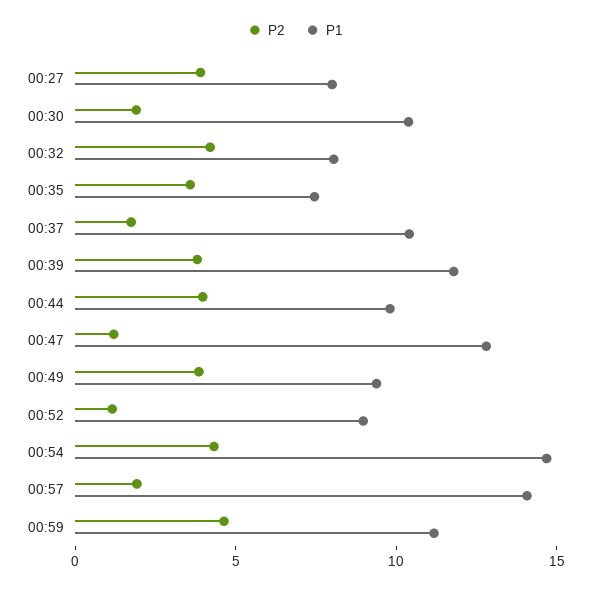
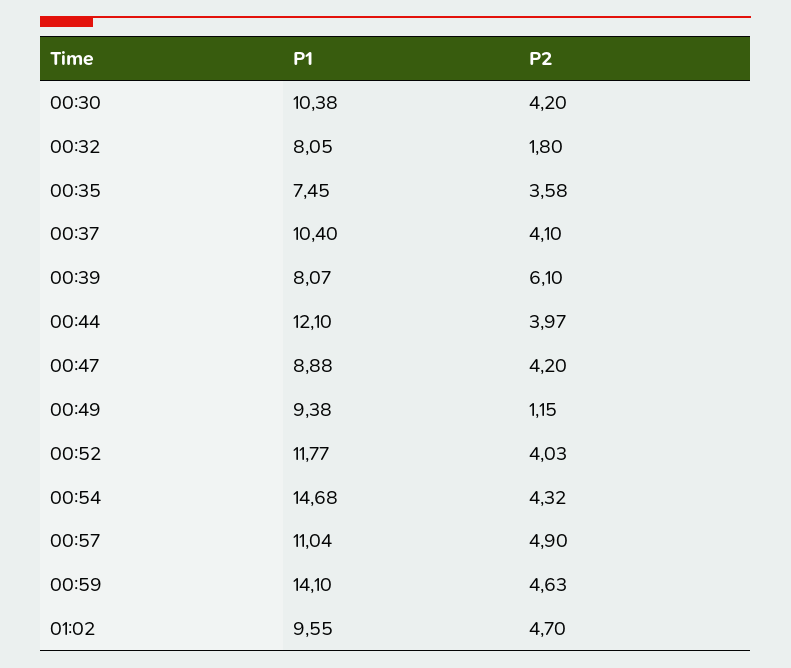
P2, 00:27: 4 -> none
P1, 00:27: 8 -> none
P2, 00:30: 2 -> 4.2
P2, 00:32: 4 -> 1.8
P2, 00:37: 2 -> 4.1
P2, 00:39: 4 -> 6.1
P1, 00:39: 12 -> 8.07
P1, 00:44: 10 -> 12.1
P2, 00:47: 1 -> 4.2
P1, 00:47: 13 -> 8.88
P2, 00:49: 4 -> 1.15
P2, 00:52: 1 -> 4.03
P1, 00:52: 9 -> 11.77
P2, 00:57: 2 -> 4.9
P1, 00:57: 14 -> 11.04
P1, 00:59: 11 -> 14.1
P1, 01:02: none -> 9.55
P2, 01:02: none -> 4.7

